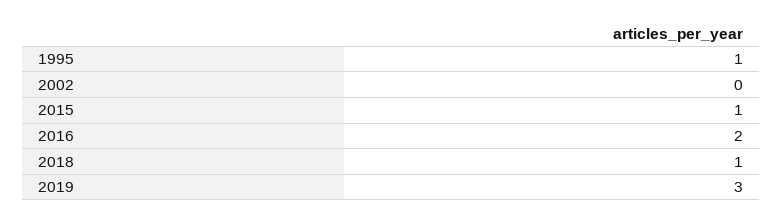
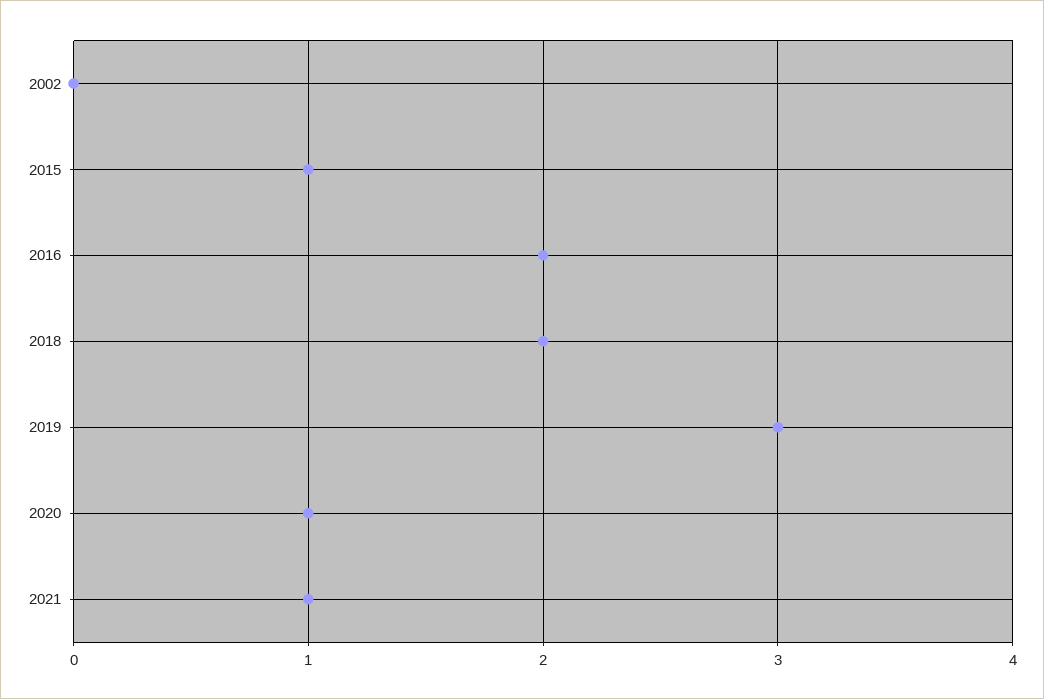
1995: 1 -> none
2018: 1 -> 2
2020: none -> 1
2021: none -> 1

